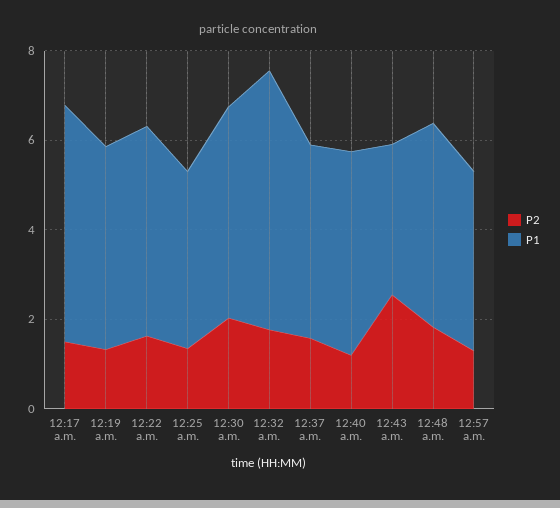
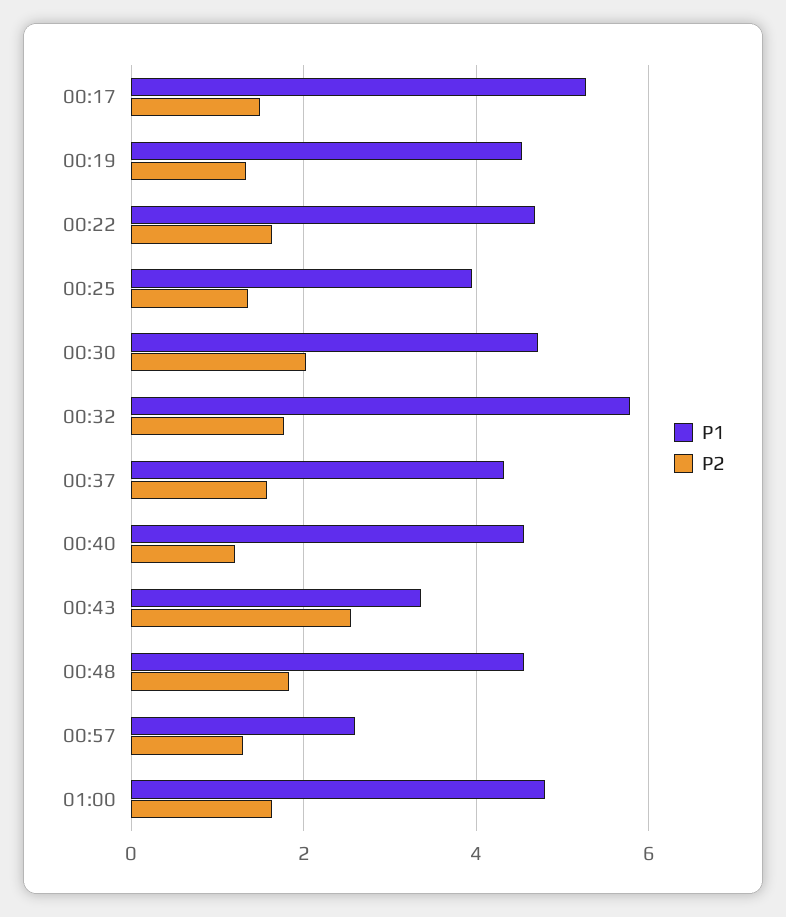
P1, 12:57 a.m.: 4 -> 2.6
P1, 01:00: none -> 4.8
P2, 01:00: none -> 1.6

